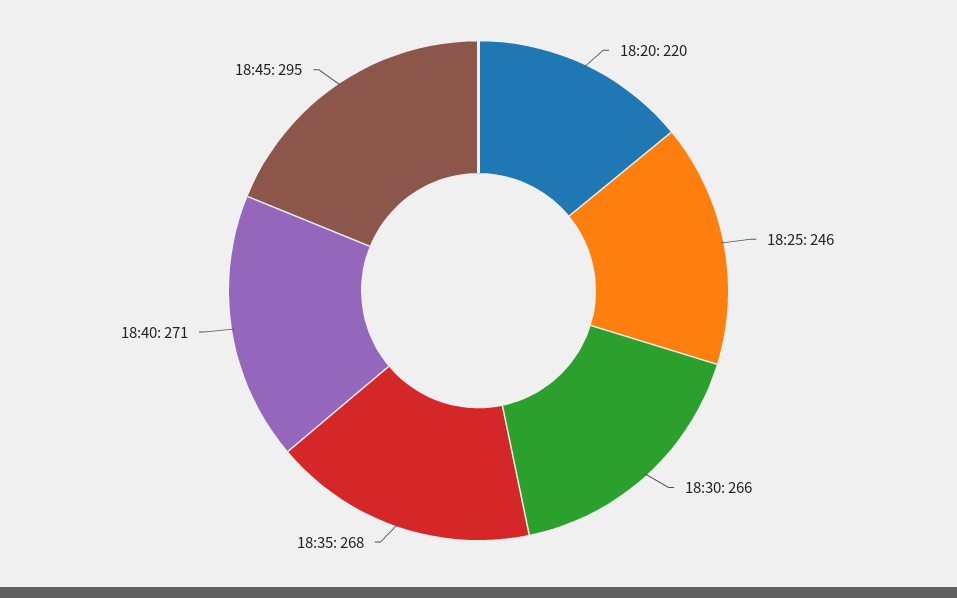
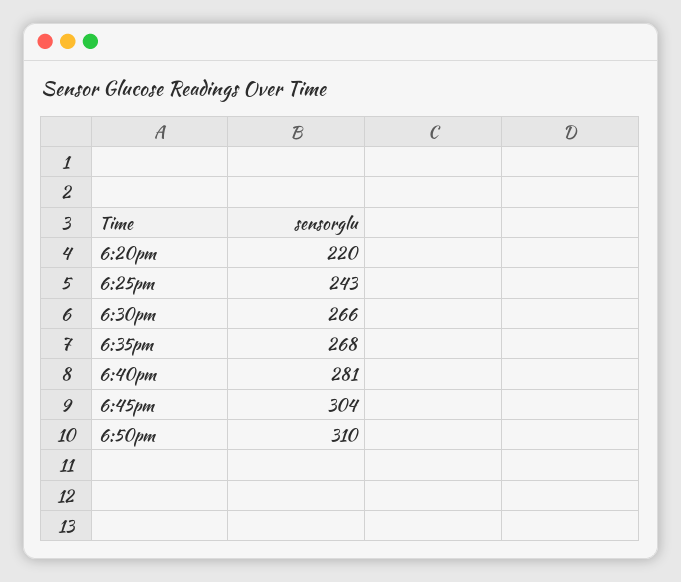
18:25: 246 -> 243
18:40: 271 -> 281
18:45: 295 -> 304
6:50pm: none -> 310

